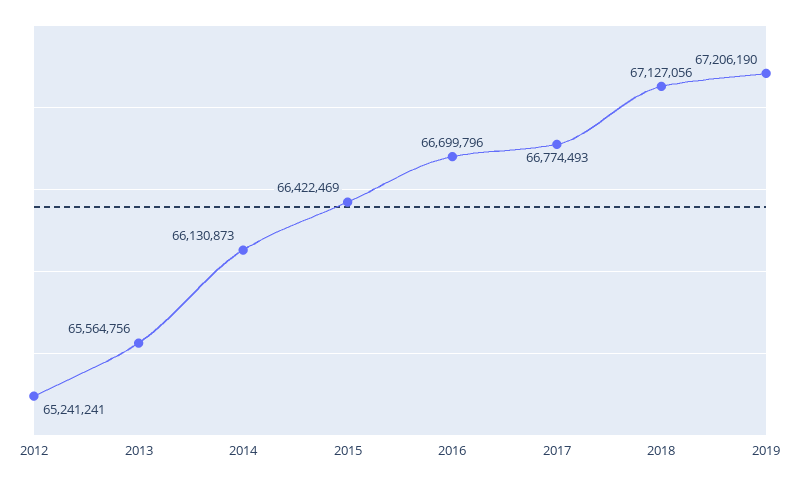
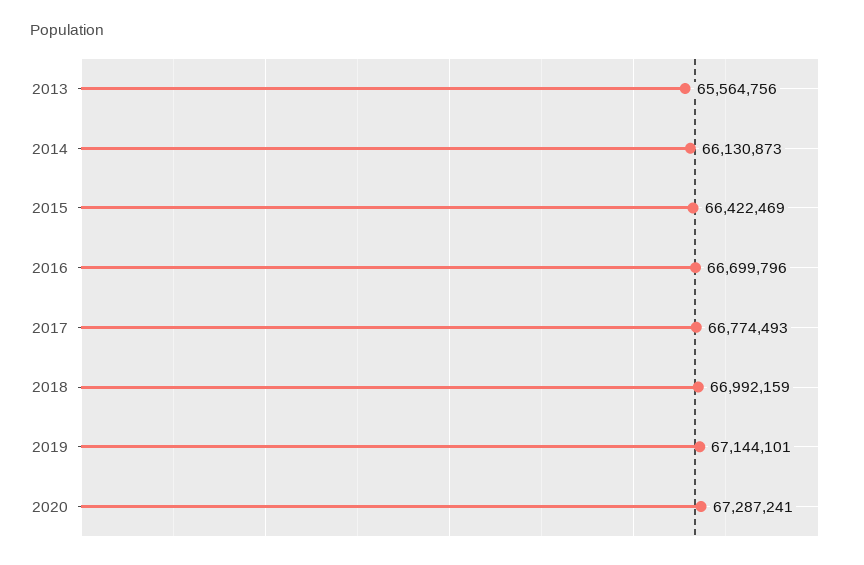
2012: 65241241 -> none
2018: 67127056 -> 66992159
2019: 67206190 -> 67144101
2020: none -> 67287241

